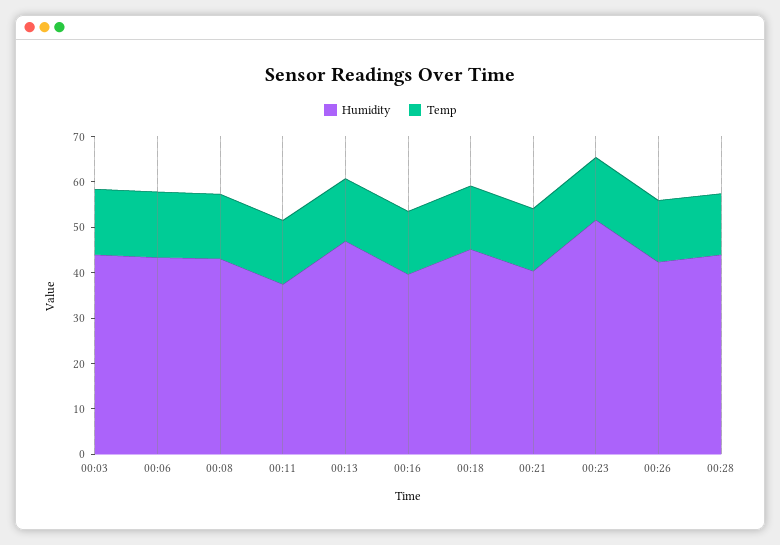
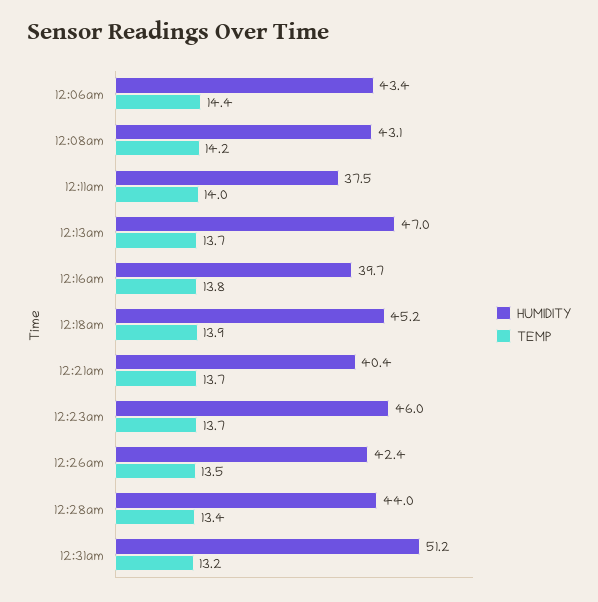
Humidity, 00:03: 44 -> none
Temp, 00:03: 14 -> none
Humidity, 00:23: 52 -> 46
Humidity, 12:31am: none -> 51.2
Temp, 12:31am: none -> 13.2

